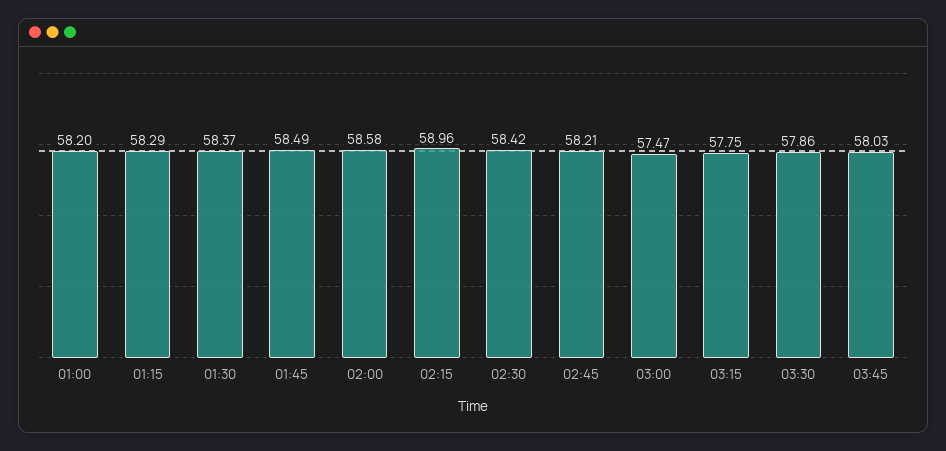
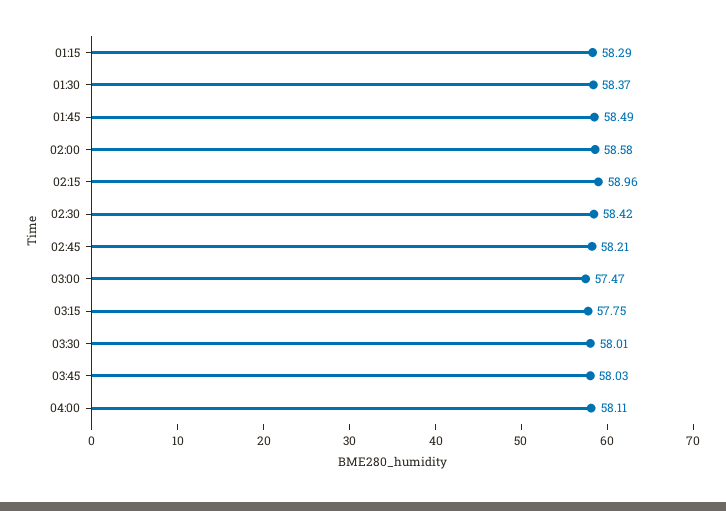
01:00: 58.2 -> none
03:30: 57.86 -> 58.01
04:00: none -> 58.11

